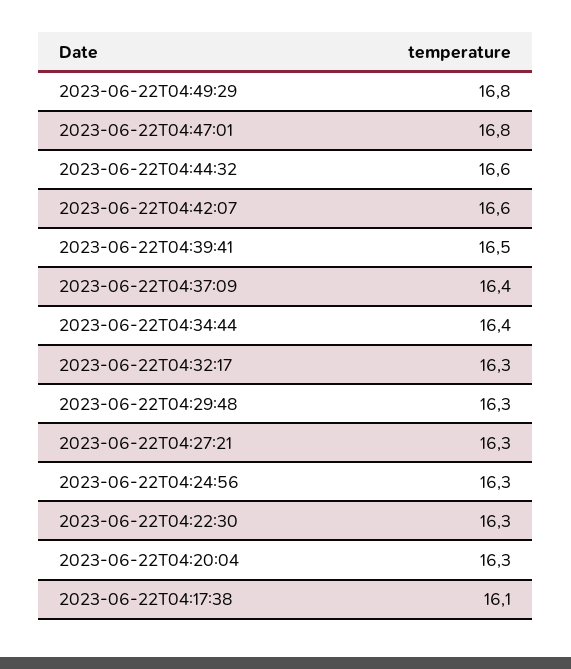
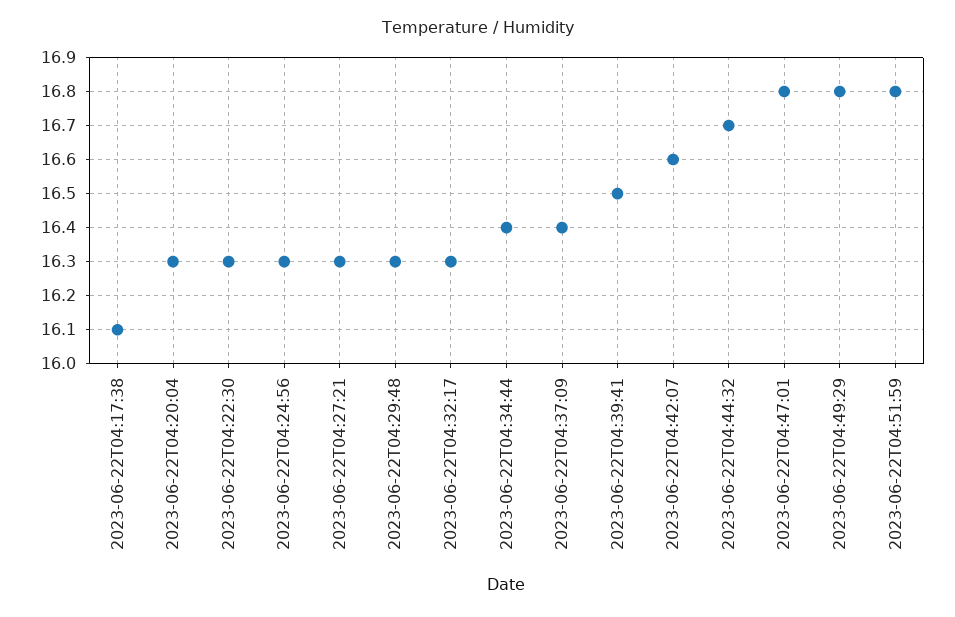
2023-06-22T04:44:32: 16.6 -> 16.7
2023-06-22T04:51:59: none -> 16.8

